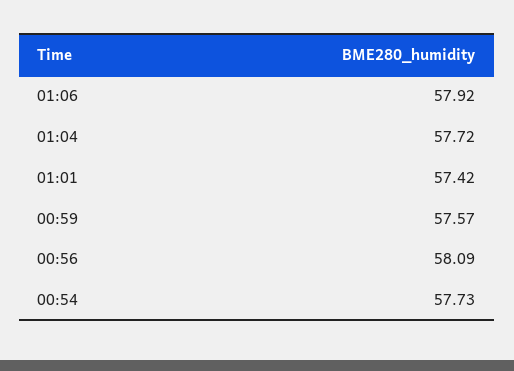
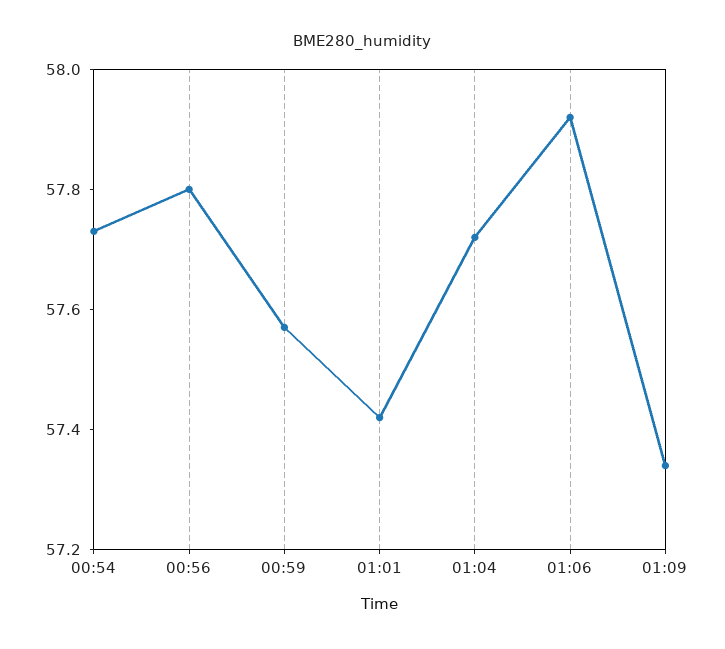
00:56: 58.09 -> 57.8
01:09: none -> 57.35

